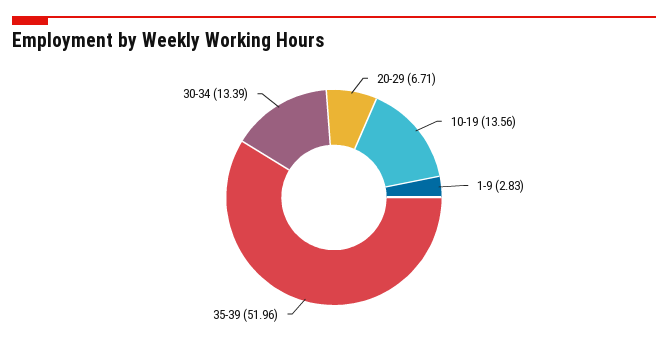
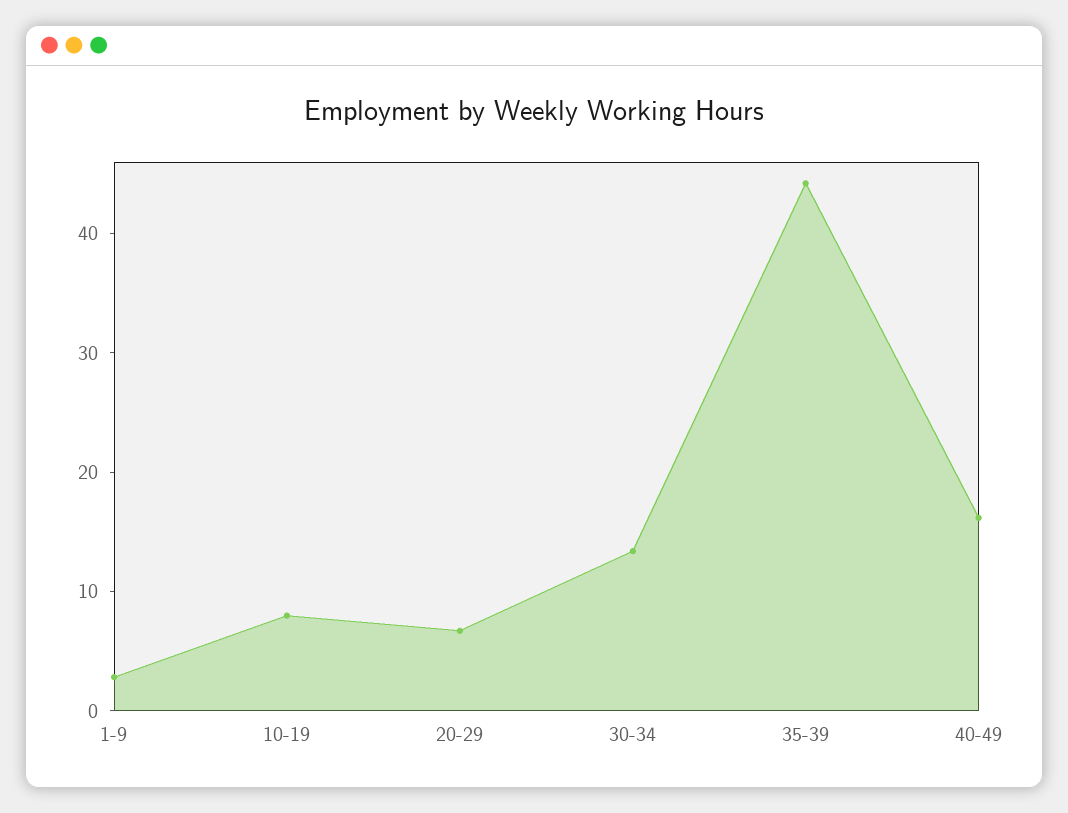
10-19: 13.56 -> 8
35-39: 51.96 -> 44
40-49: none -> 16

